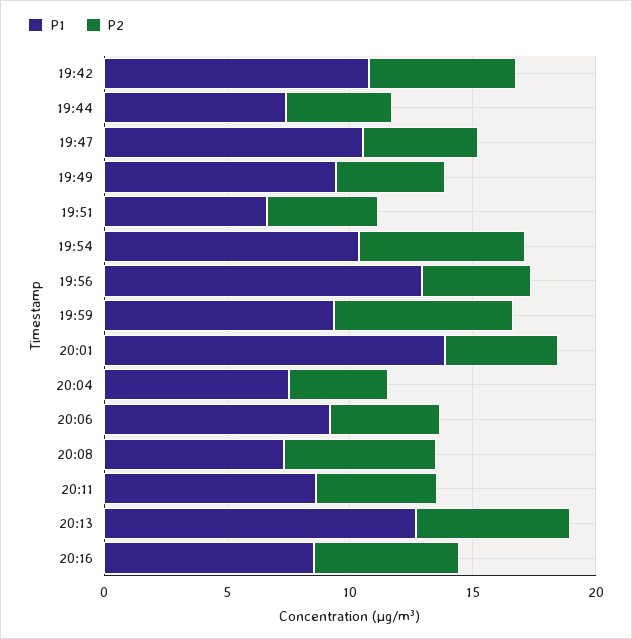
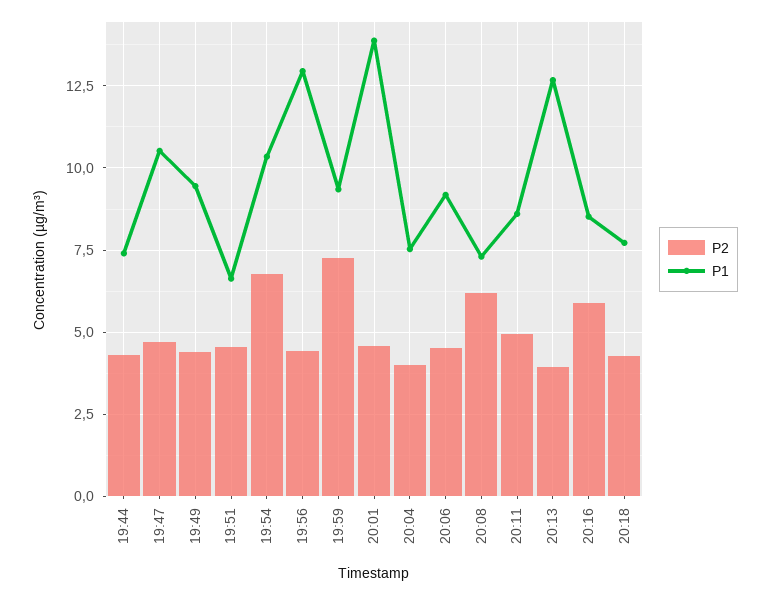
P1, 19:42: 11 -> none
P2, 19:42: 6 -> none
P2, 20:13: 6 -> 4
P2, 20:18: none -> 4.25
P1, 20:18: none -> 7.75

